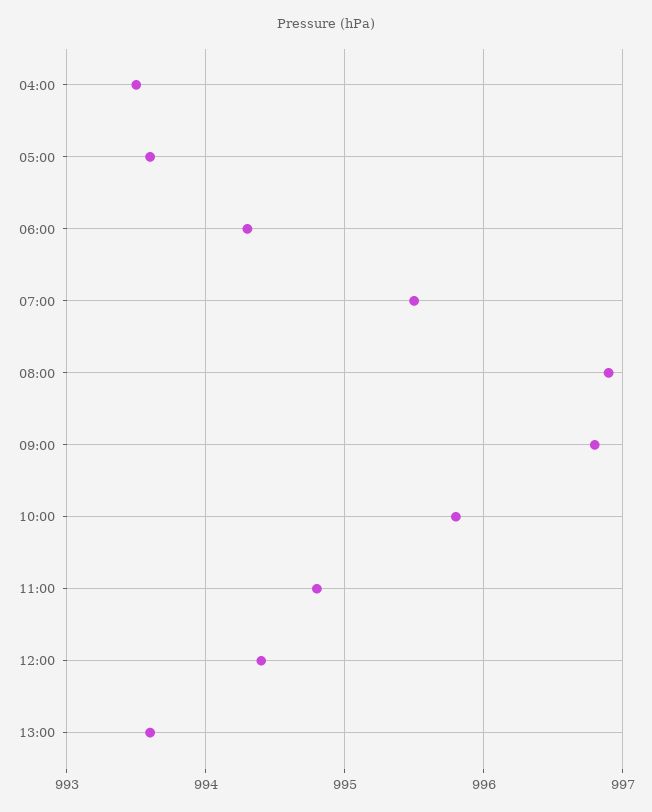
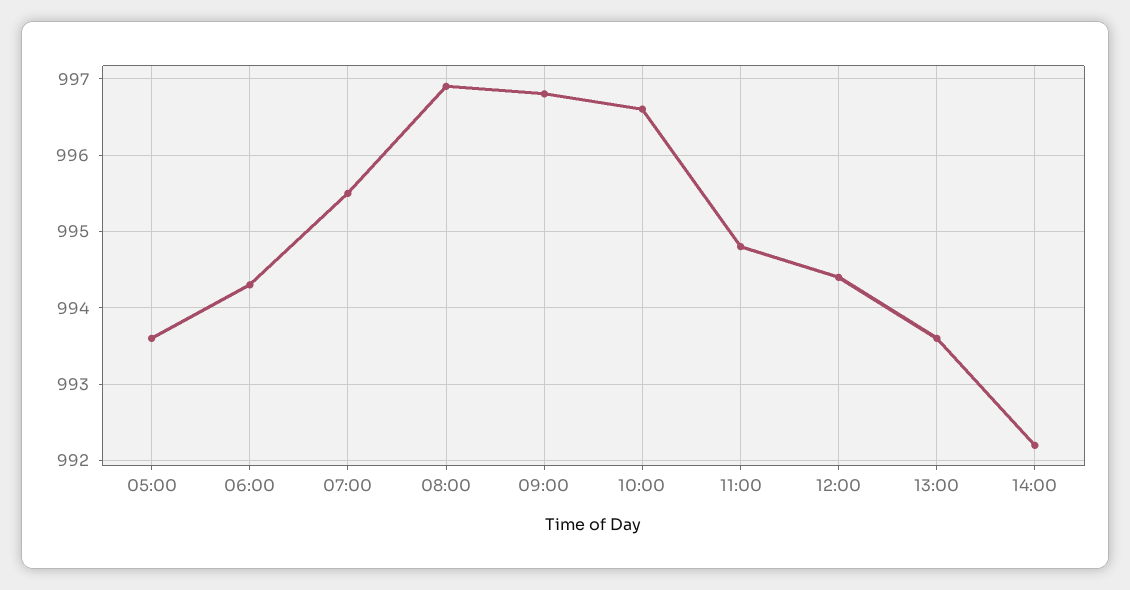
04:00: 993.5 -> none
10:00: 995.8 -> 996.6
14:00: none -> 992.2

